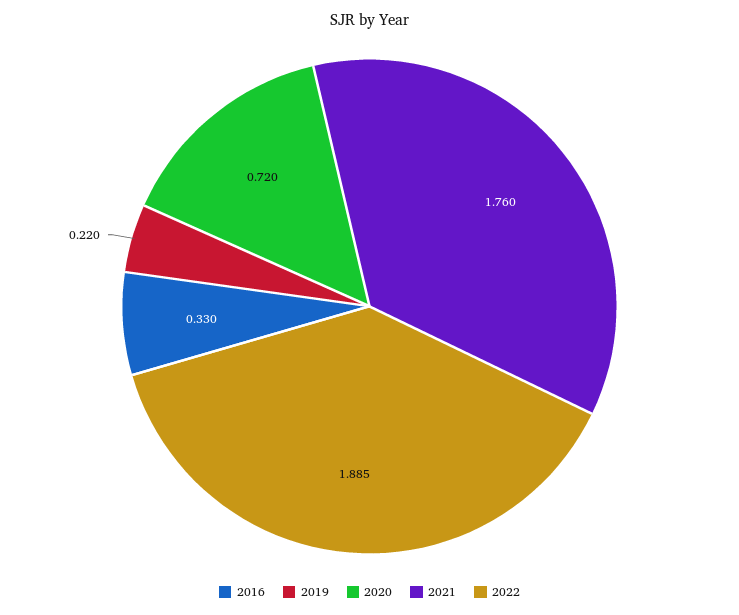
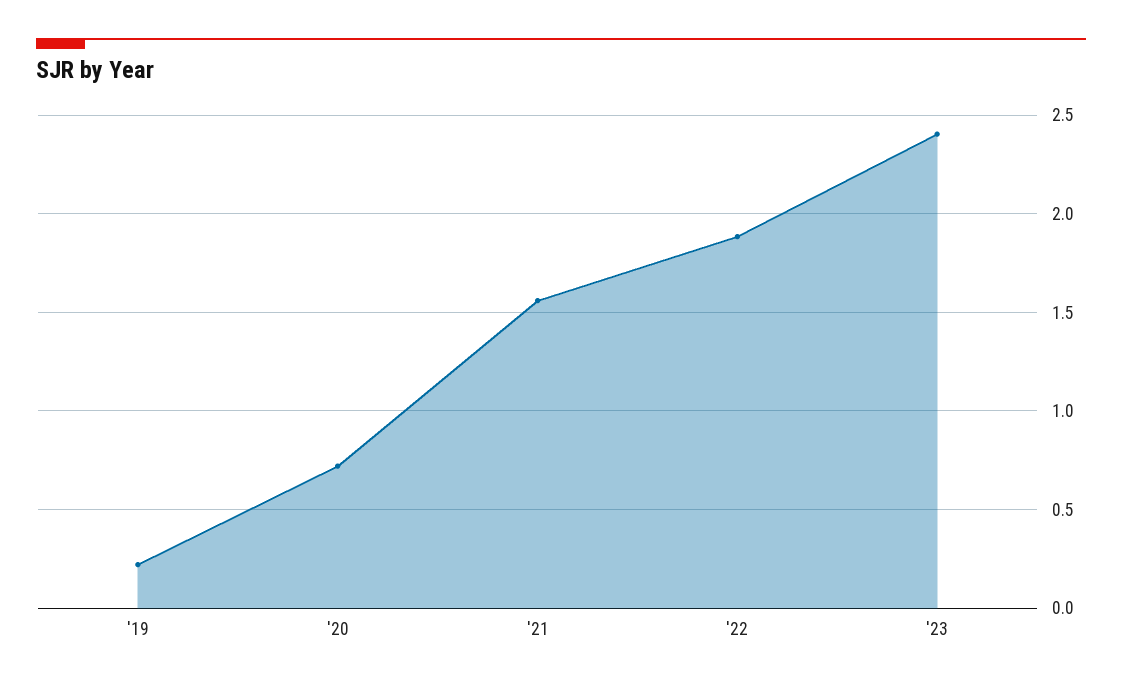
2016: 0.33 -> none
2021: 1.76 -> 1.55
'23: none -> 2.4

